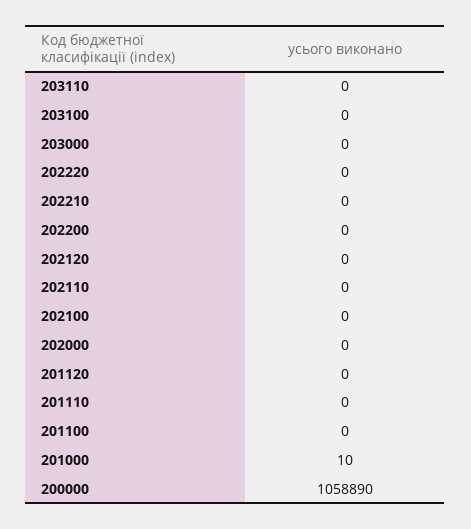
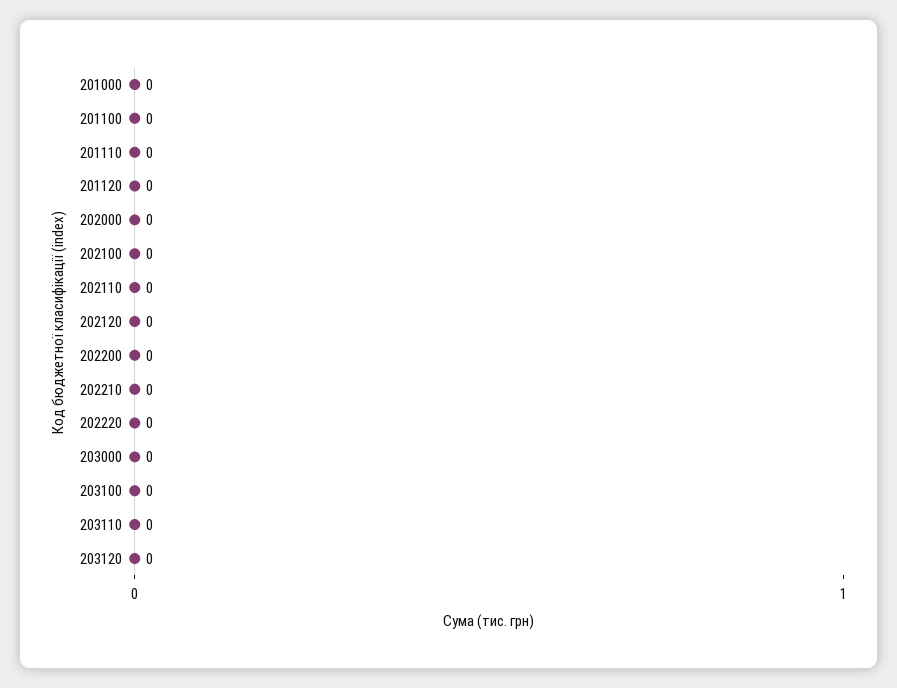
201000: 10 -> 0
200000: 1058890 -> none
203120: none -> 0

